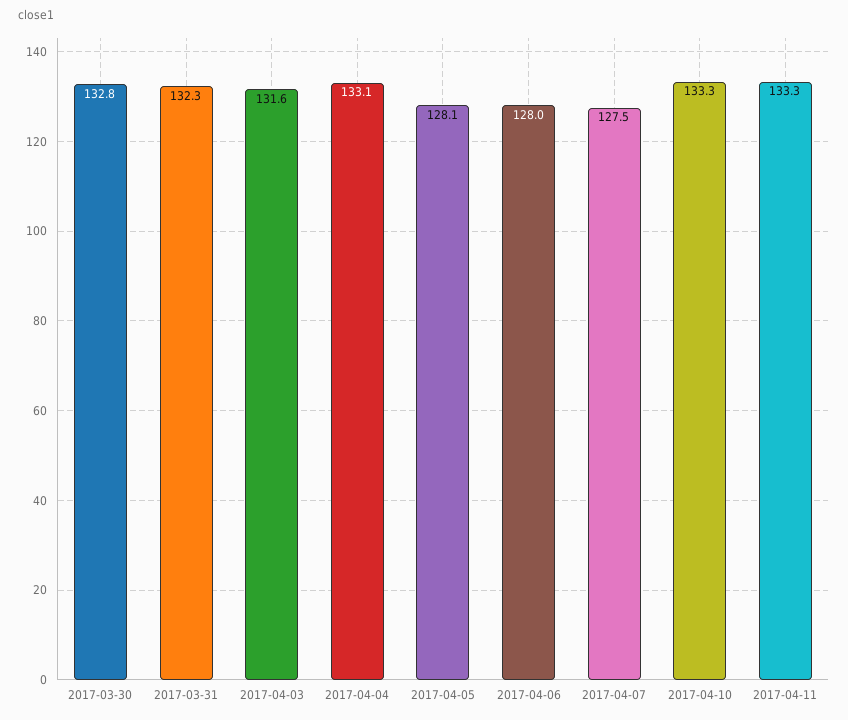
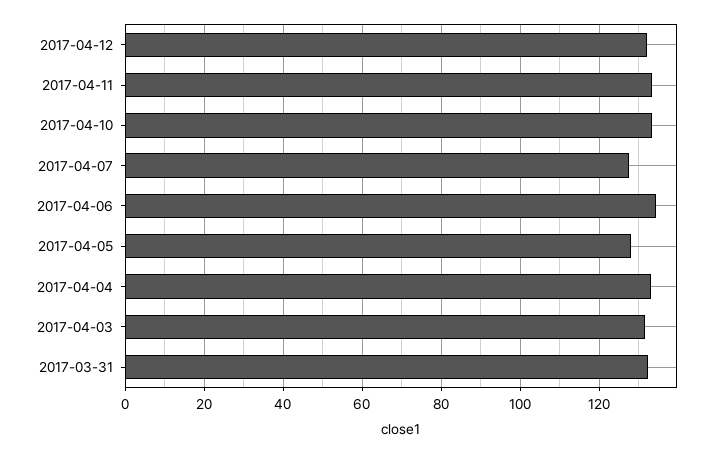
2017-03-30: 132.8 -> none
2017-04-06: 128 -> 134
2017-04-12: none -> 132

